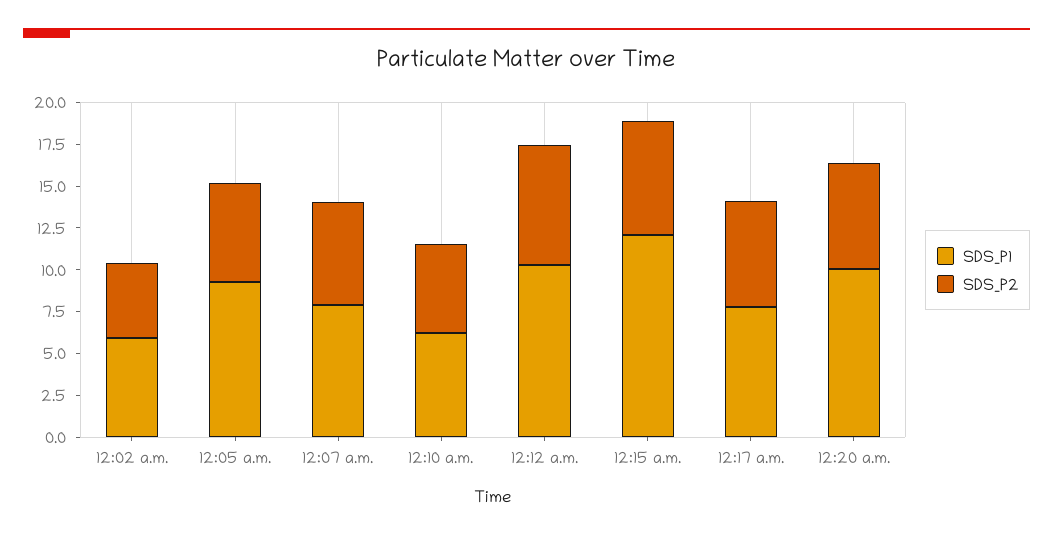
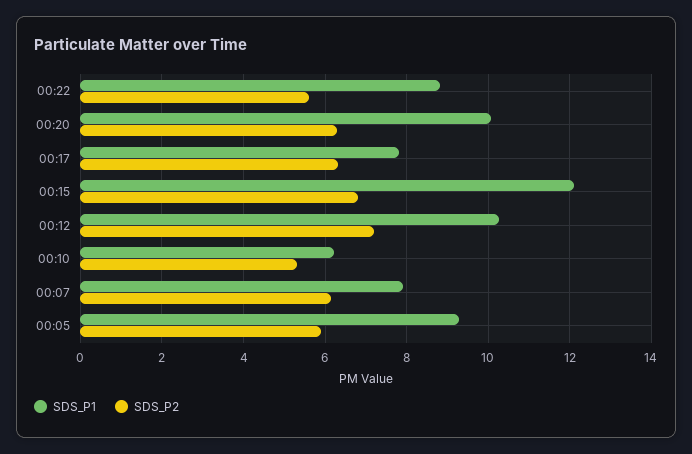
SDS_P1, 12:02 a.m.: 6 -> none
SDS_P2, 12:02 a.m.: 4.5 -> none
SDS_P1, 00:22: none -> 8.8
SDS_P2, 00:22: none -> 5.6

